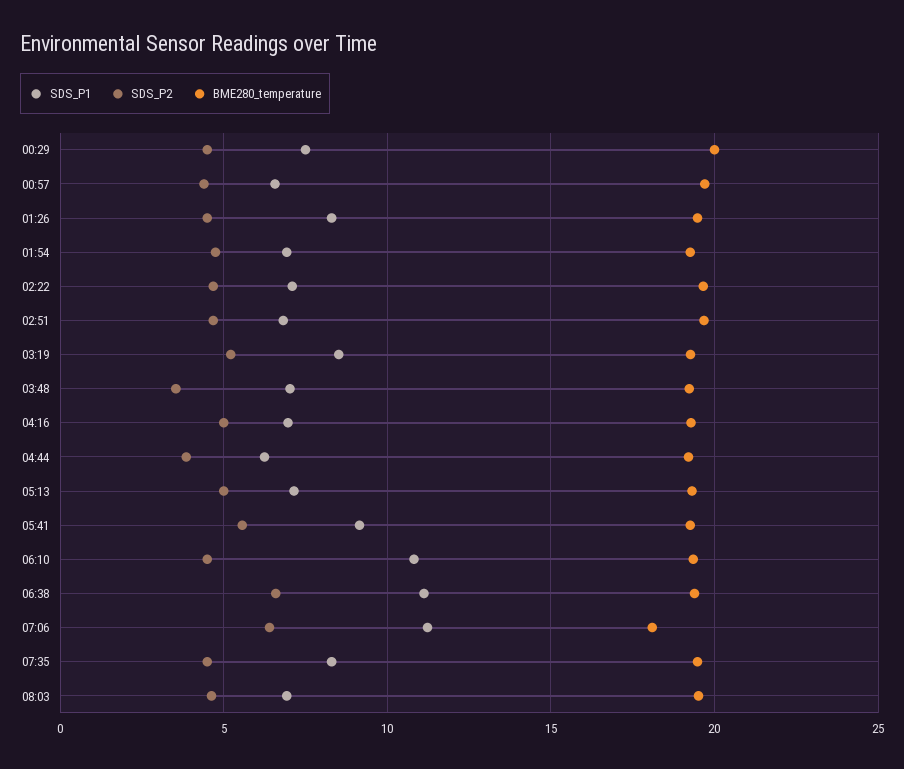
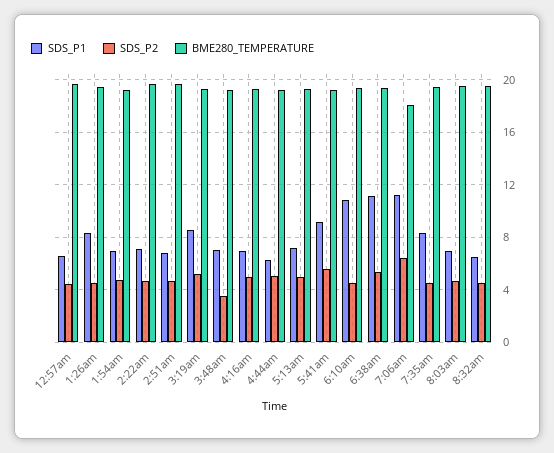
SDS_P1, 00:29: 7.5 -> none
SDS_P2, 00:29: 4.5 -> none
BME280_temperature, 00:29: 20 -> none
SDS_P2, 04:44: 4 -> 5
SDS_P2, 06:38: 6.5 -> 5.5
SDS_P1, 8:32am: none -> 6.5
SDS_P2, 8:32am: none -> 4.5
BME280_temperature, 8:32am: none -> 19.5

